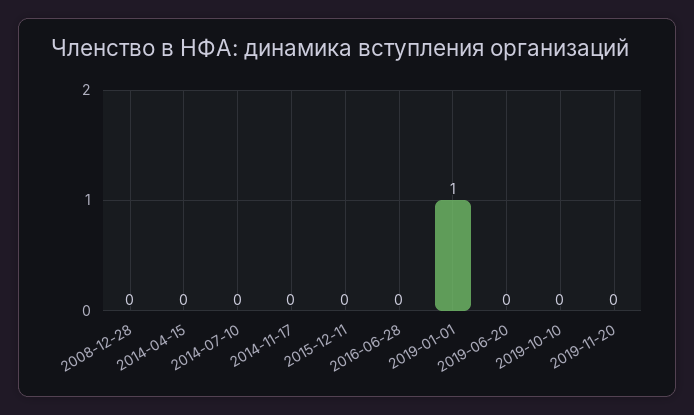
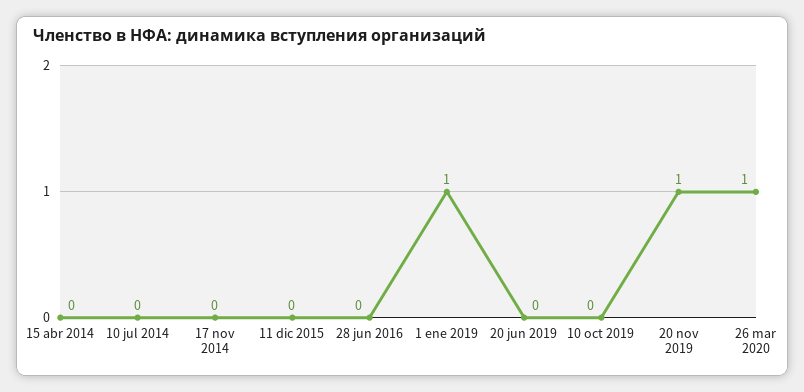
2008-12-28: 0 -> none
2019-11-20: 0 -> 1
26 mar 2020: none -> 1

